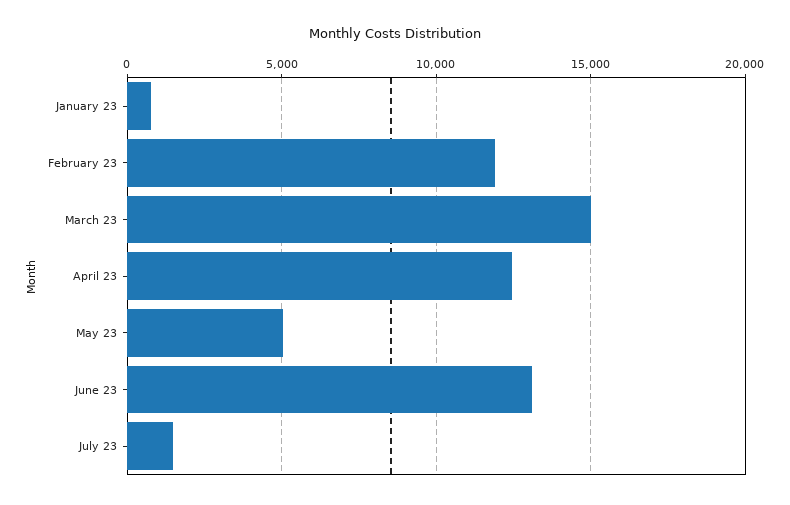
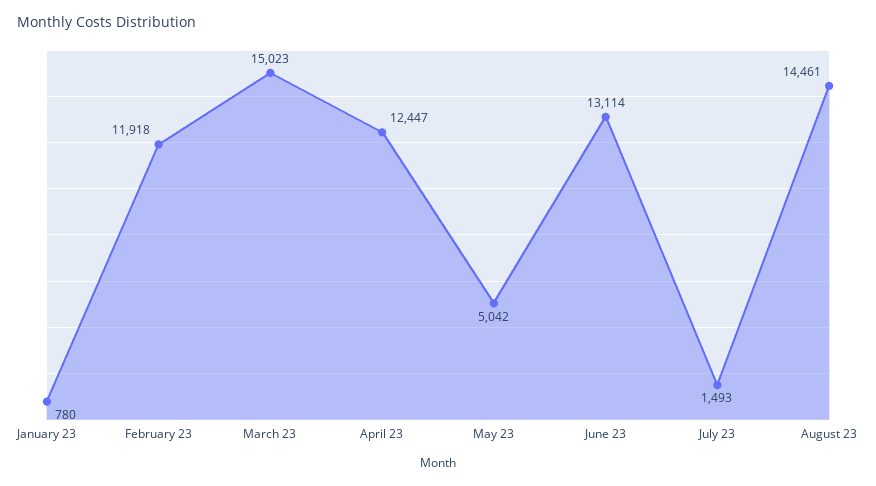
August 23: none -> 14461

